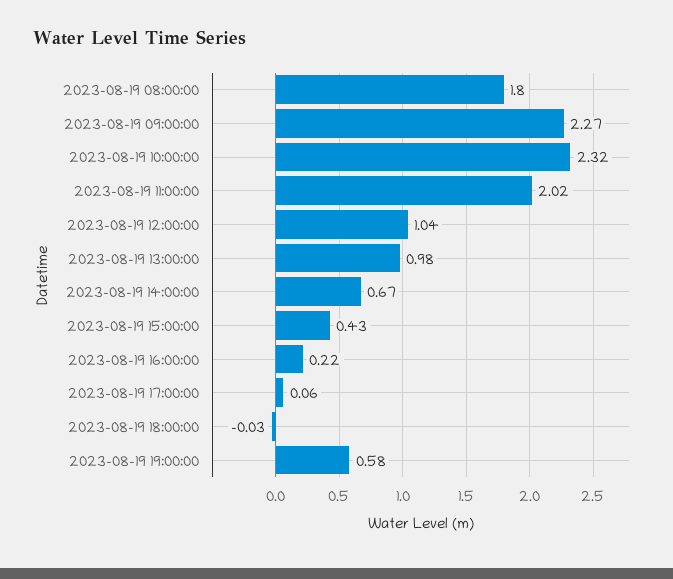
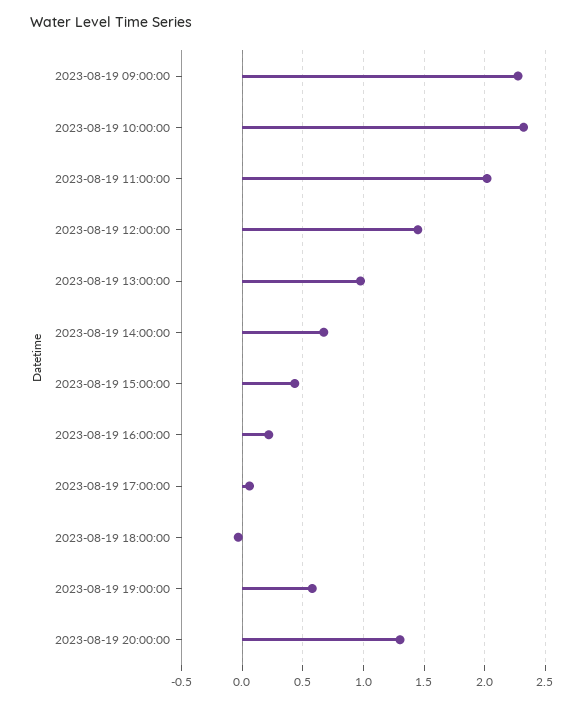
2023-08-19 08:00:00: 1.8 -> none
2023-08-19 12:00:00: 1.04 -> 1.45
2023-08-19 20:00:00: none -> 1.3

